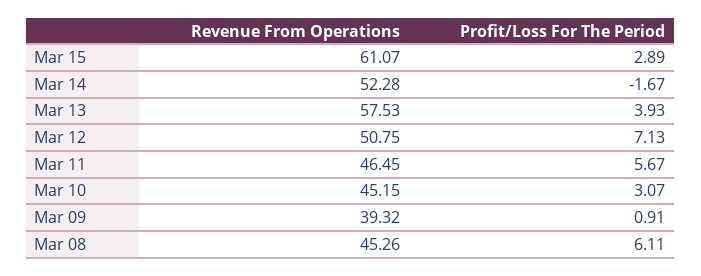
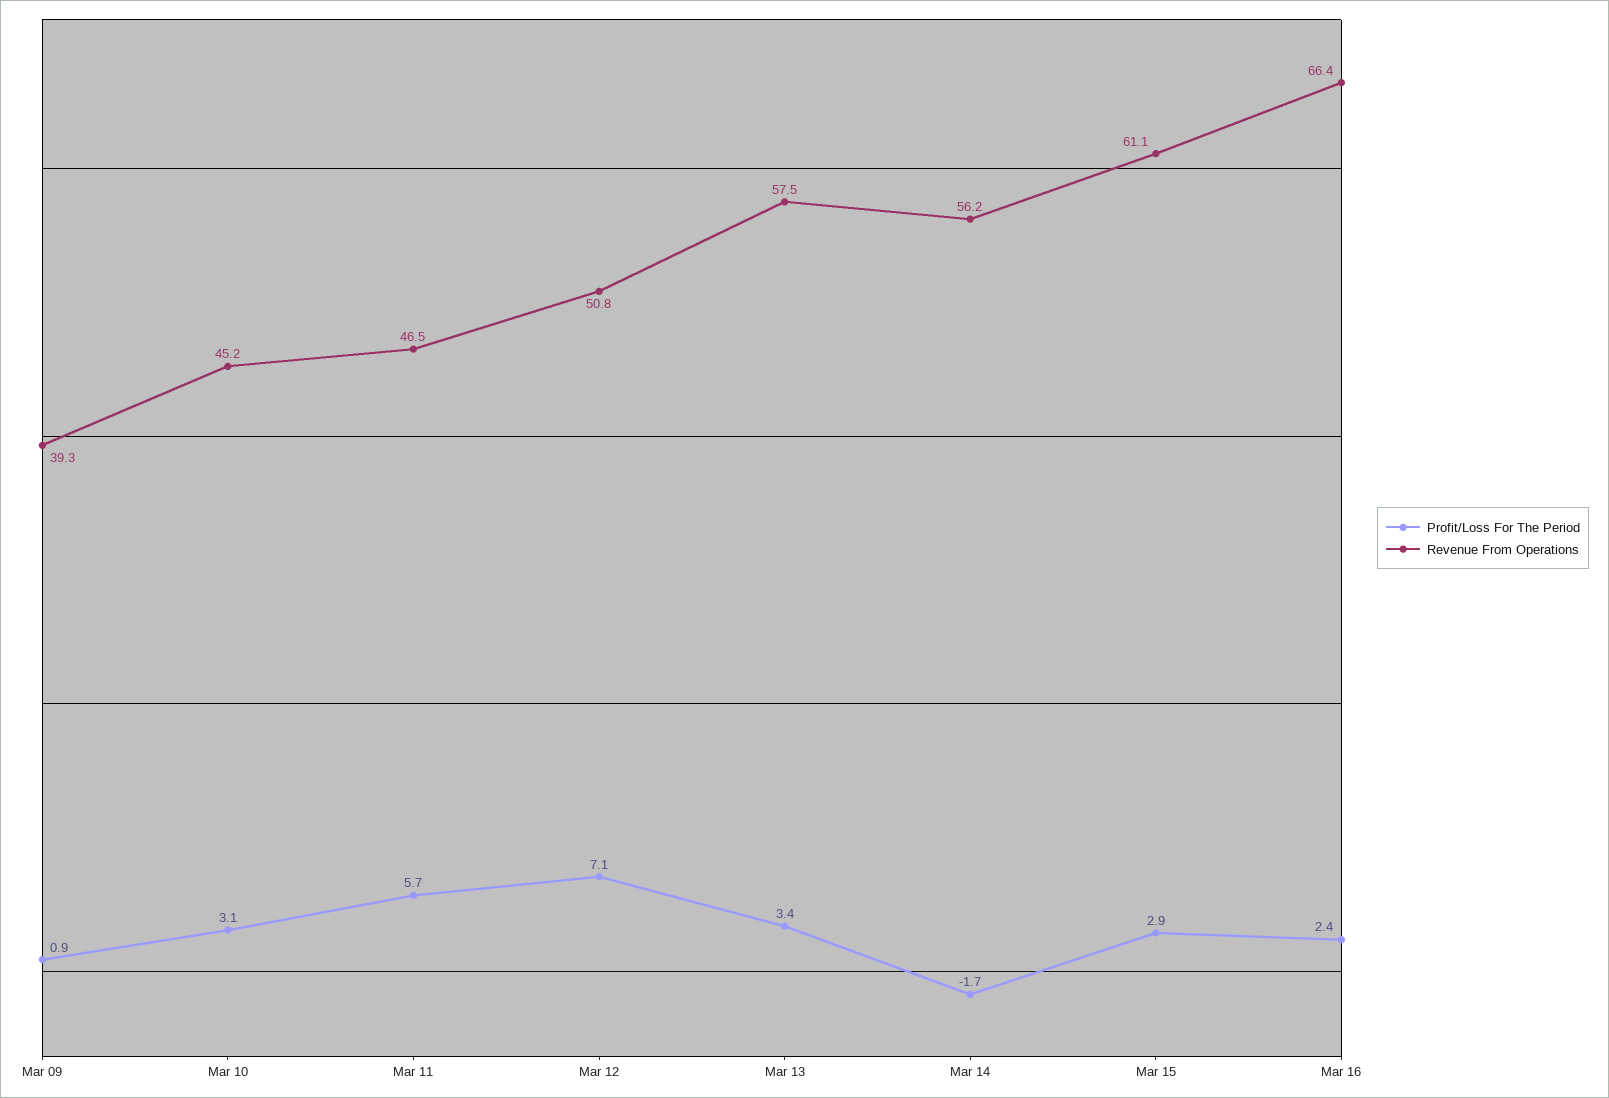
Revenue From Operations, Mar 14: 52.28 -> 56.2
Profit/Loss For The Period, Mar 13: 3.93 -> 3.4
Revenue From Operations, Mar 08: 45.26 -> none
Profit/Loss For The Period, Mar 08: 6.11 -> none
Profit/Loss For The Period, Mar 16: none -> 2.4
Revenue From Operations, Mar 16: none -> 66.4

